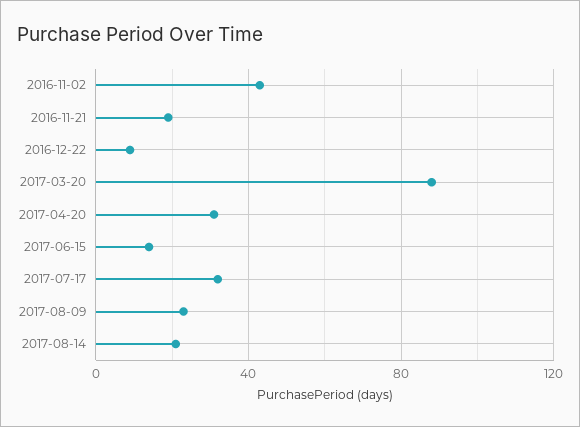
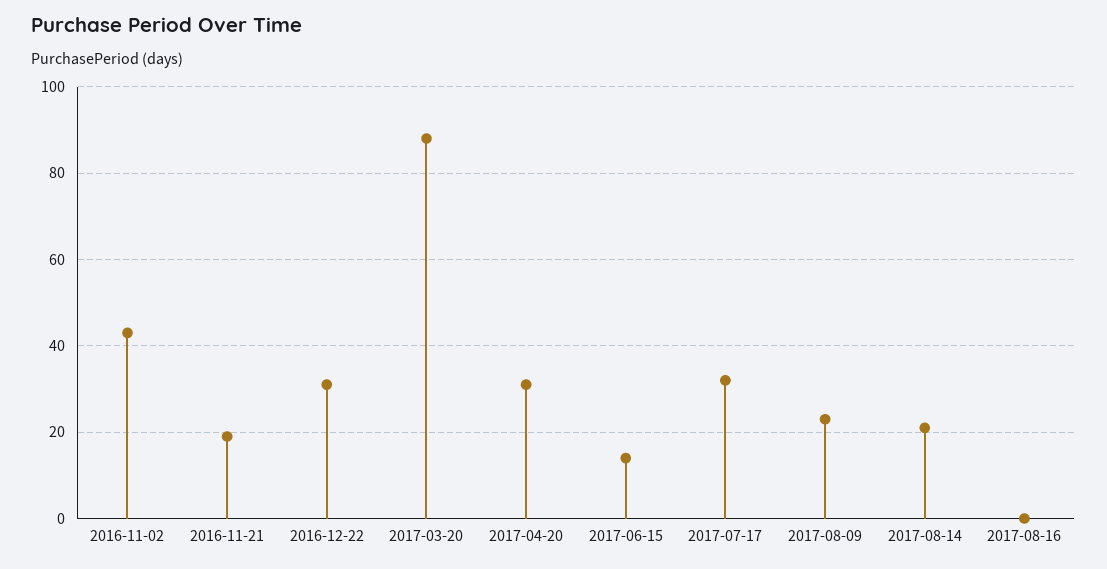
2016-12-22: 10 -> 30
2017-08-16: none -> 0

